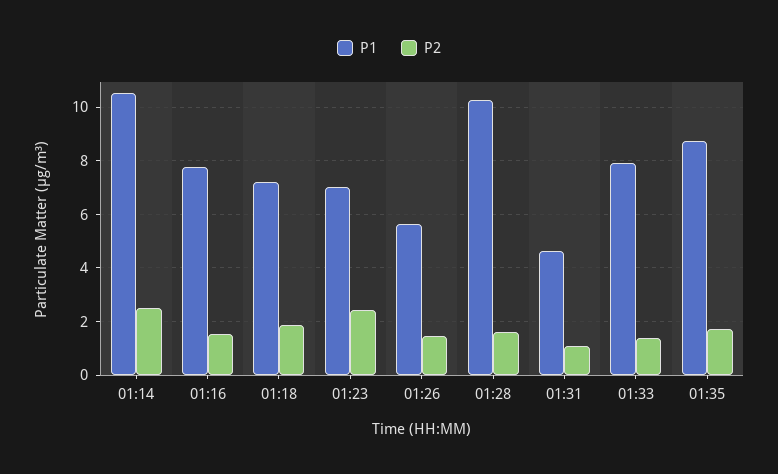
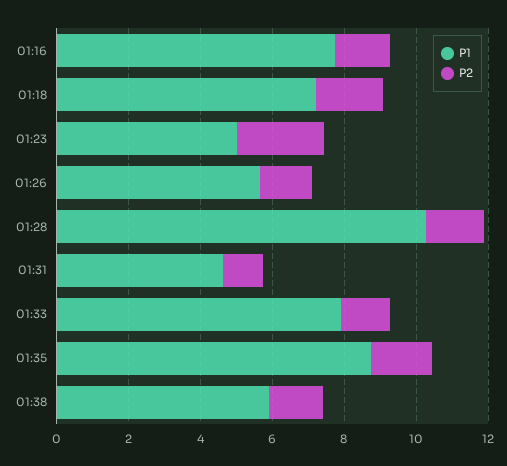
P1, 01:14: 10.5 -> none
P2, 01:14: 2.5 -> none
P1, 01:23: 7 -> 5
P1, 01:38: none -> 6
P2, 01:38: none -> 1.5

